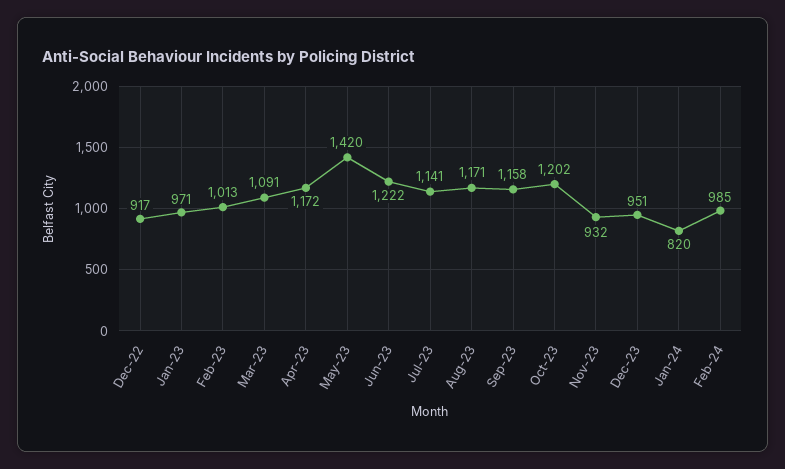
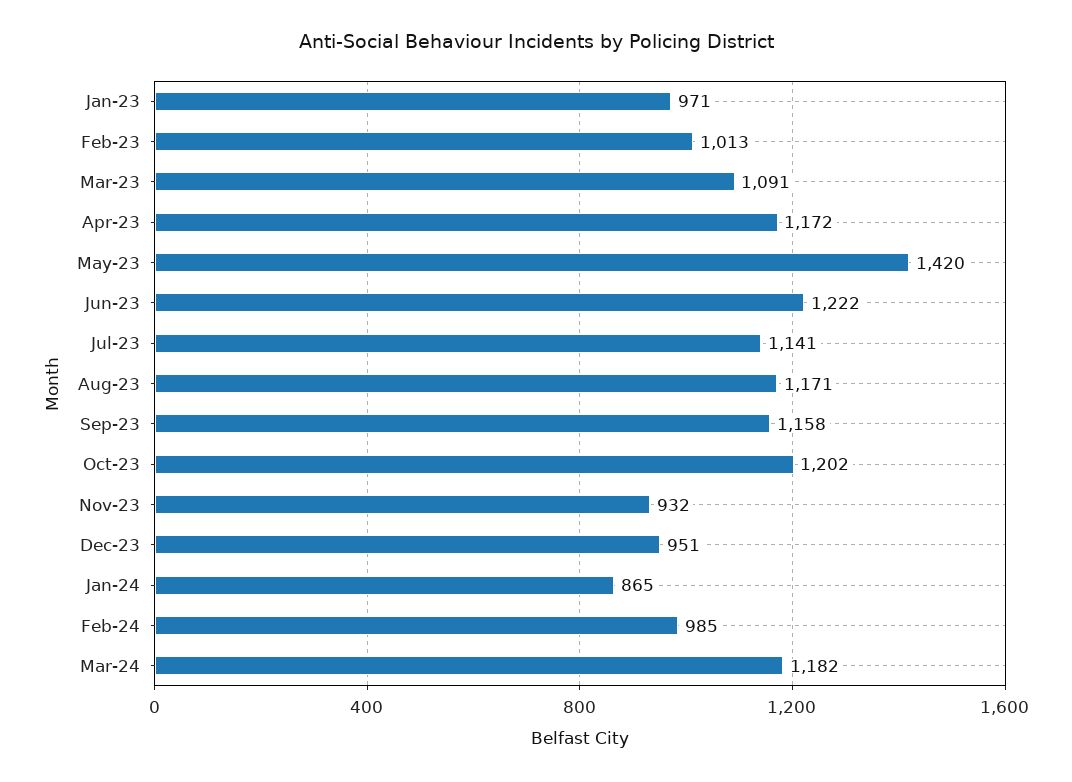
Dec-22: 917 -> none
Jan-24: 820 -> 865
Mar-24: none -> 1182

